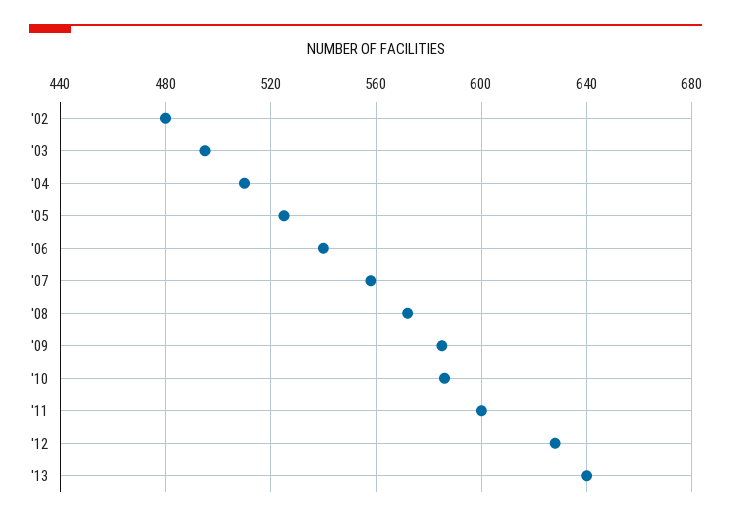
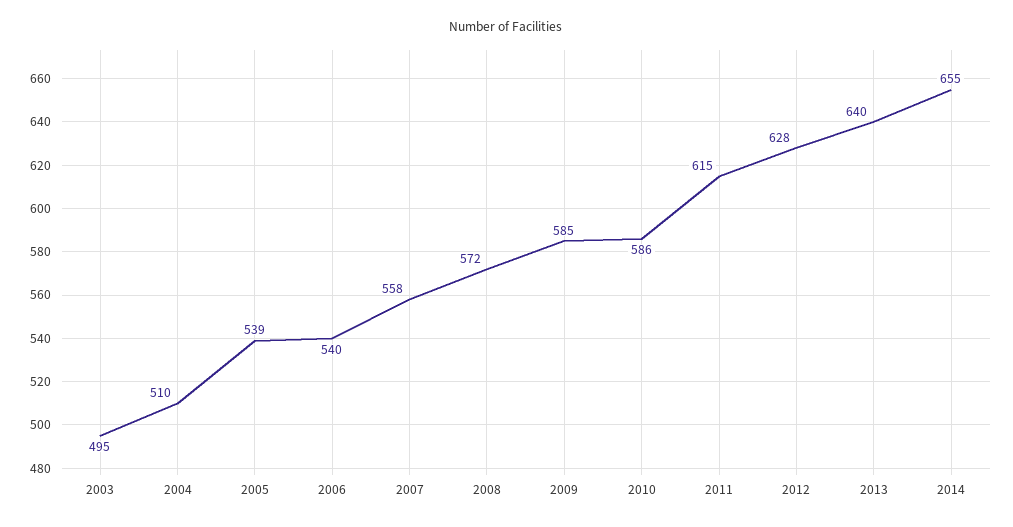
'02: 480 -> none
'05: 525 -> 539
'11: 600 -> 615
2014: none -> 655

